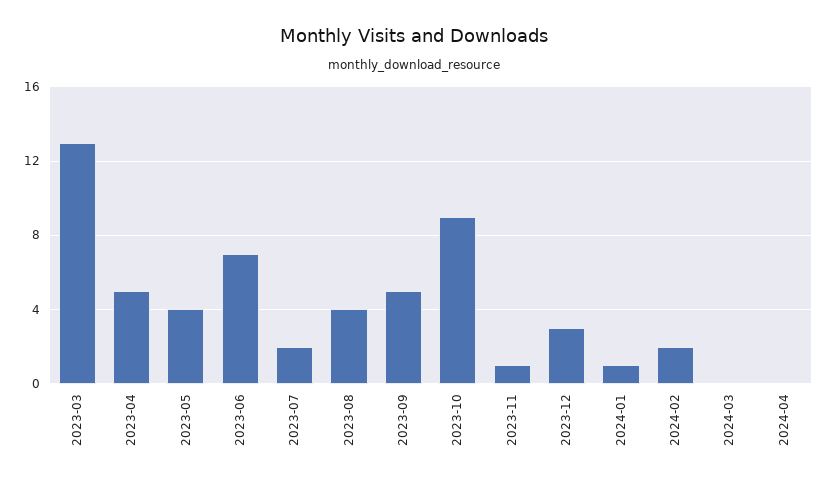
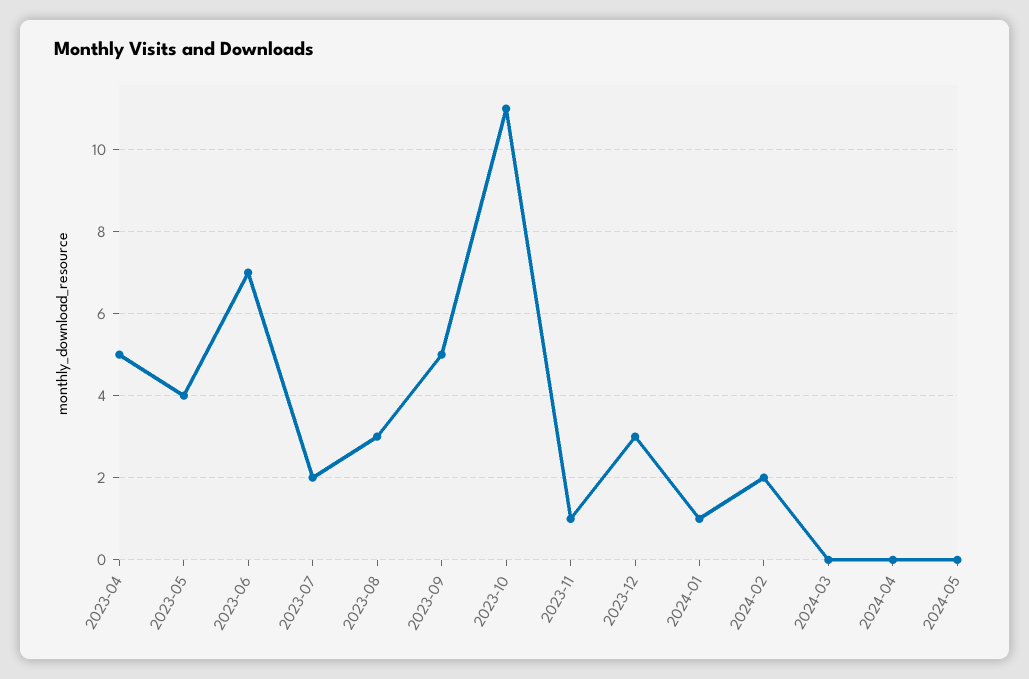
2023-03: 13 -> none
2023-08: 4 -> 3
2023-10: 9 -> 11
2024-05: none -> 0

